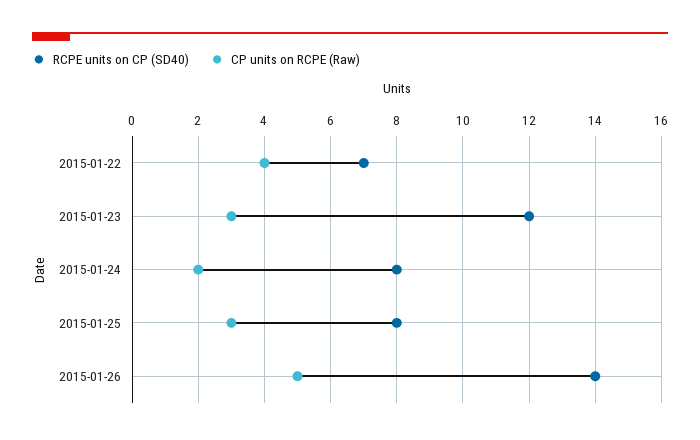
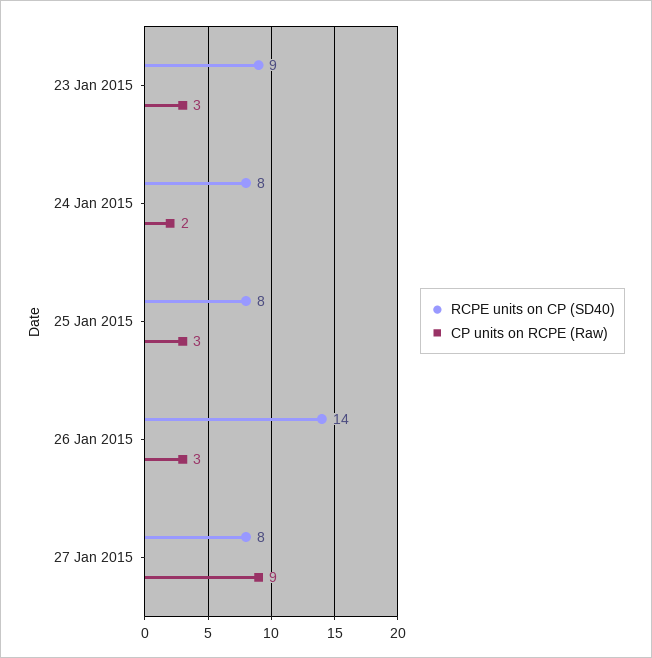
RCPE units on CP (SD40), 2015-01-22: 7 -> none
CP units on RCPE (Raw), 2015-01-22: 4 -> none
RCPE units on CP (SD40), 2015-01-23: 12 -> 9
CP units on RCPE (Raw), 2015-01-26: 5 -> 3
RCPE units on CP (SD40), 27 Jan 2015: none -> 8
CP units on RCPE (Raw), 27 Jan 2015: none -> 9

